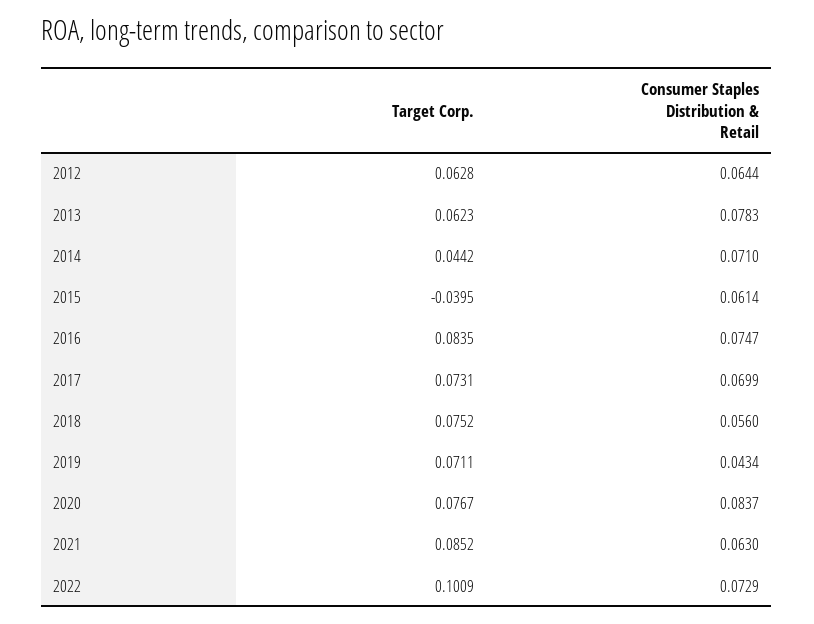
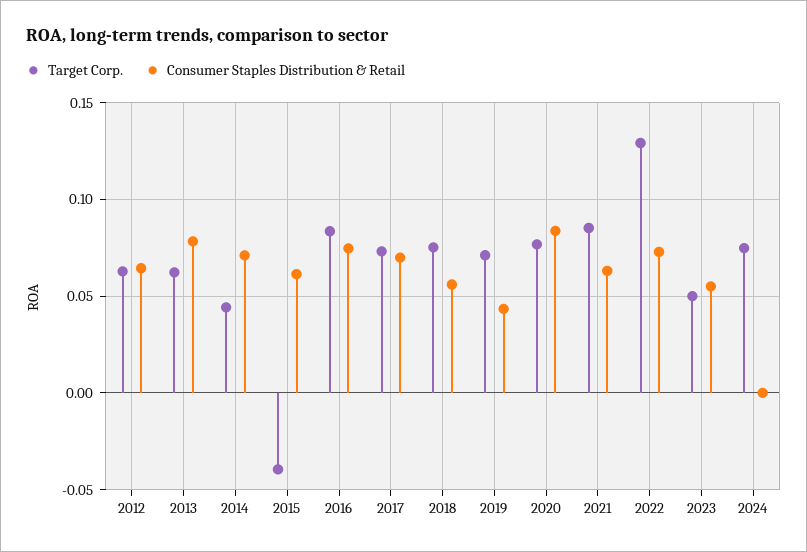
Target Corp., 2022: 0.1009 -> 0.13
Target Corp., 2023: none -> 0.05
Consumer Staples Distribution & Retail, 2023: none -> 0.055
Target Corp., 2024: none -> 0.075
Consumer Staples Distribution & Retail, 2024: none -> 0

